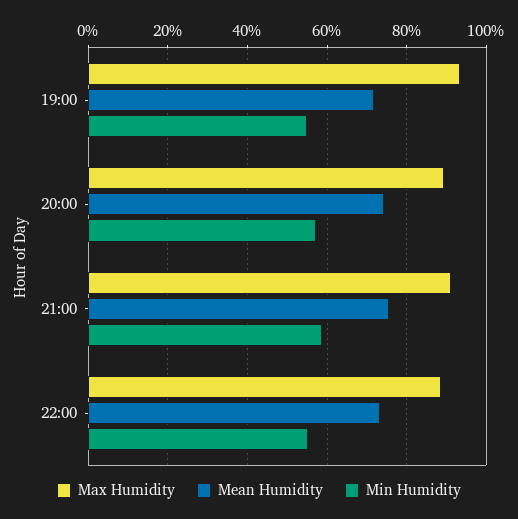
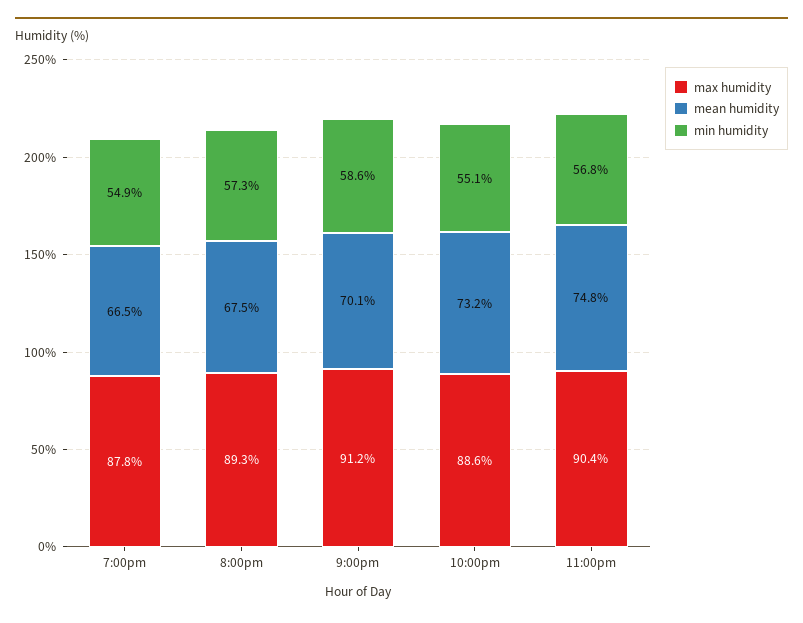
Max Humidity, 19:00: 94 -> 87.8
Mean Humidity, 19:00: 72 -> 66.5
Mean Humidity, 20:00: 74 -> 67.5
Mean Humidity, 21:00: 76 -> 70.1
Max Humidity, 11:00pm: none -> 90.4
Mean Humidity, 11:00pm: none -> 74.8
Min Humidity, 11:00pm: none -> 56.8

